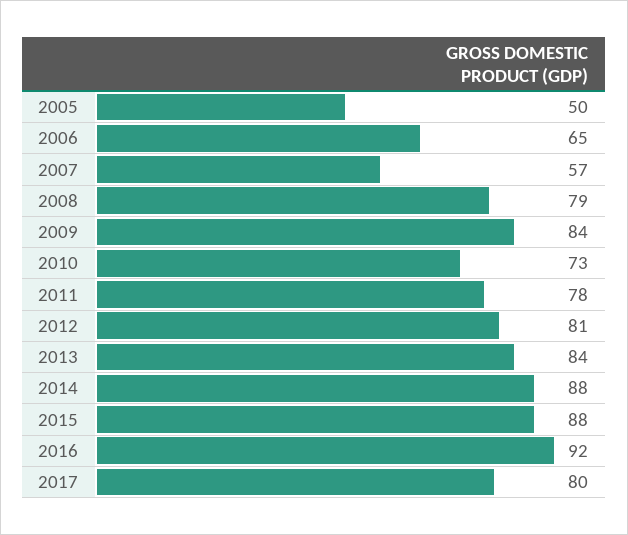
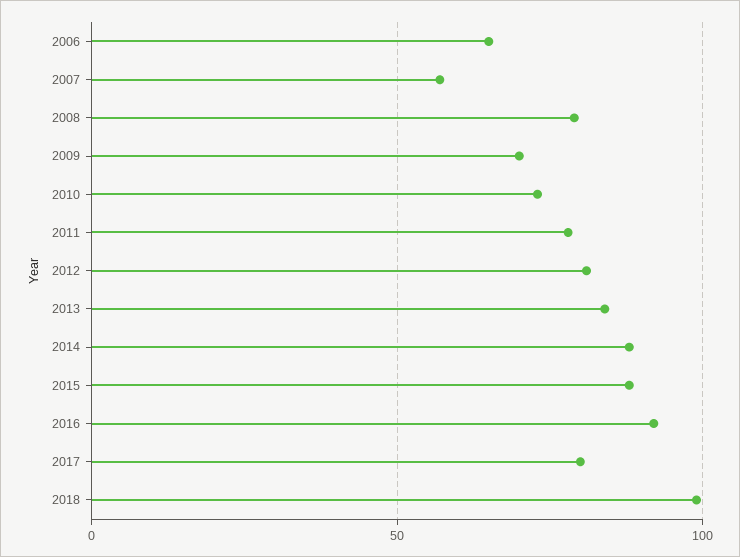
2005: 50 -> none
2009: 84 -> 70
2018: none -> 100

